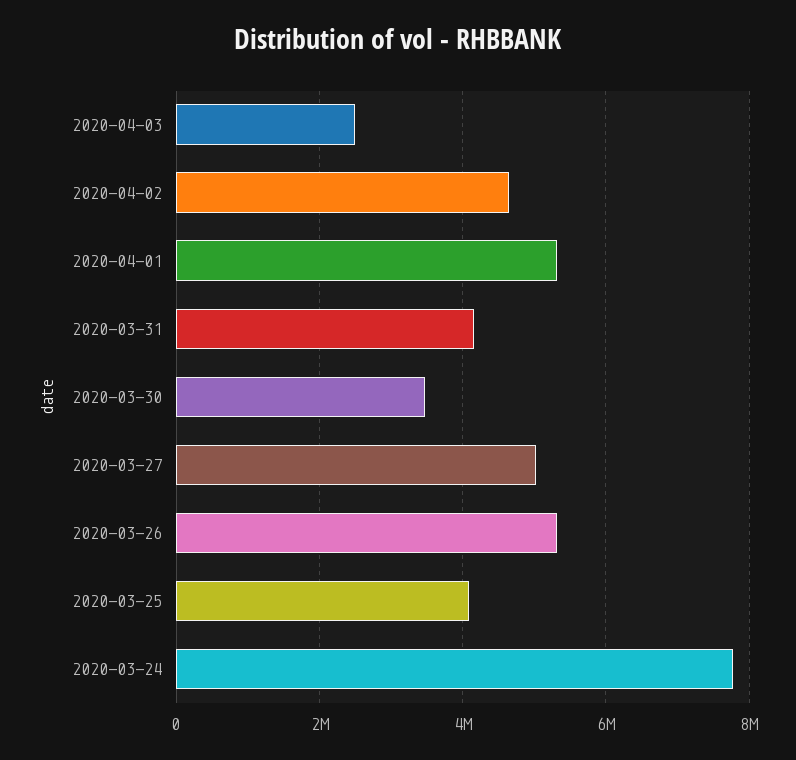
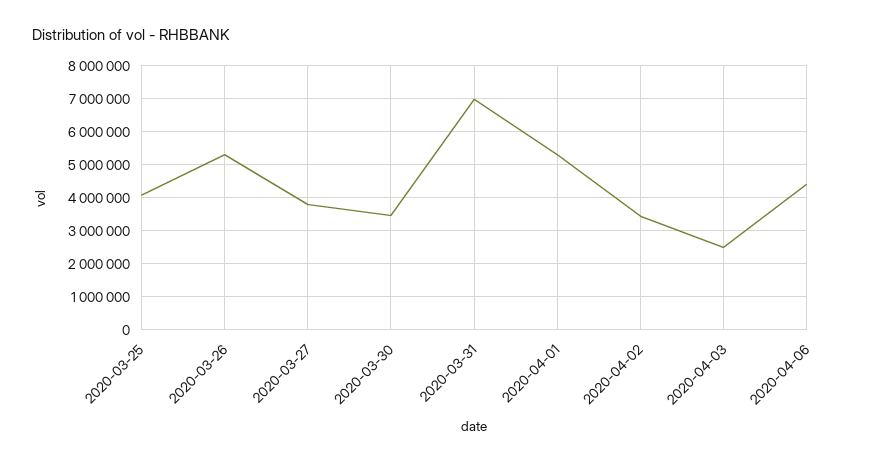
2020-04-02: 4600000 -> 3400000
2020-03-31: 4200000 -> 7000000
2020-03-27: 5000000 -> 3800000
2020-03-24: 7800000 -> none
2020-04-06: none -> 4400000

